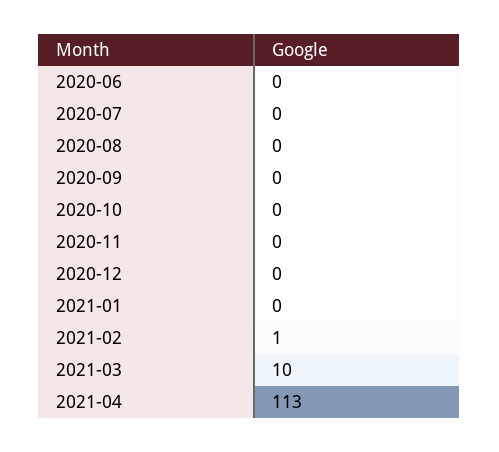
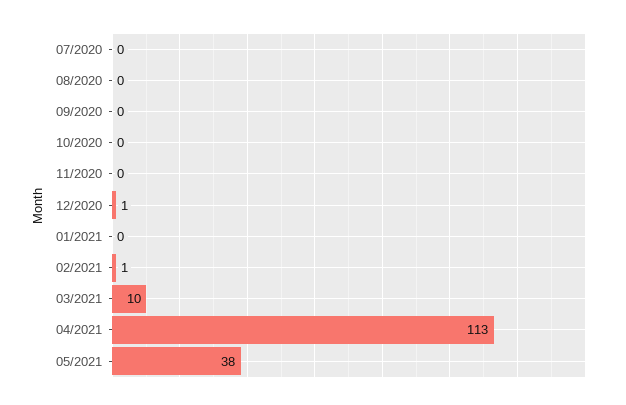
2020-06: 0 -> none
2020-12: 0 -> 1
05/2021: none -> 38

